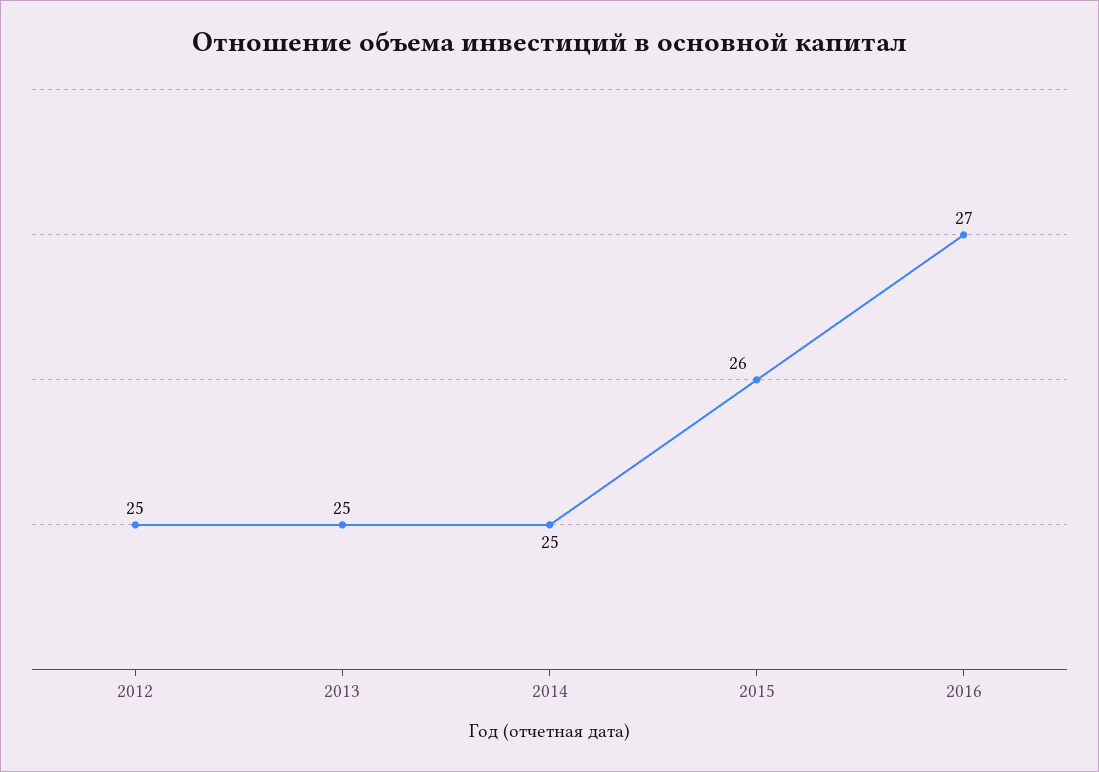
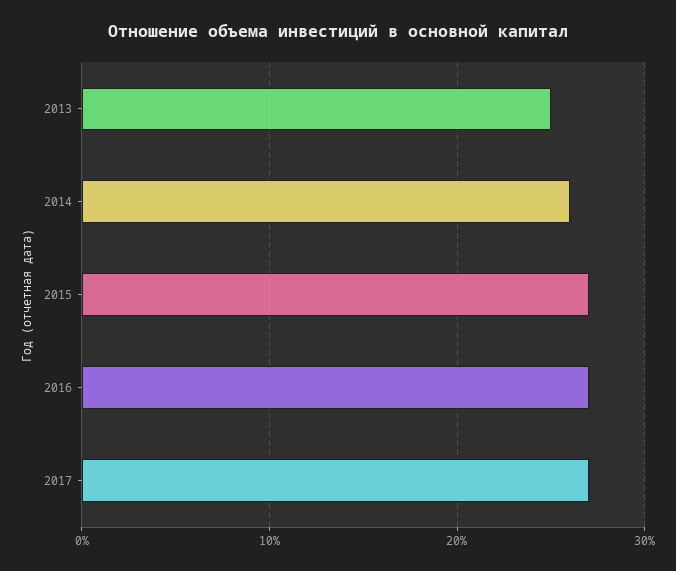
2012: 25 -> none
2014: 25 -> 26
2015: 26 -> 27
2017: none -> 27

